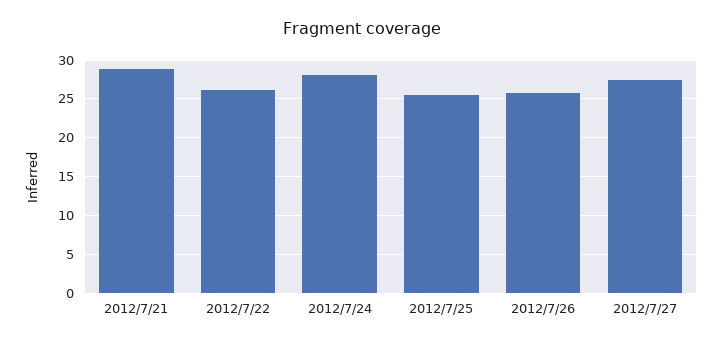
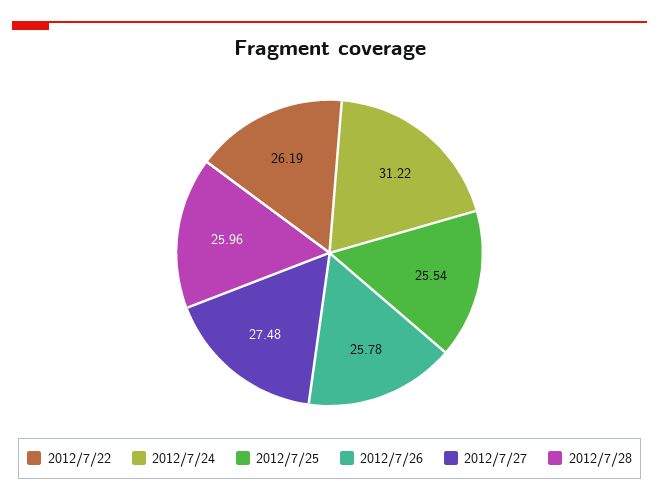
2012/7/21: 29 -> none
2012/7/24: 28 -> 31.22
2012/7/28: none -> 25.96

